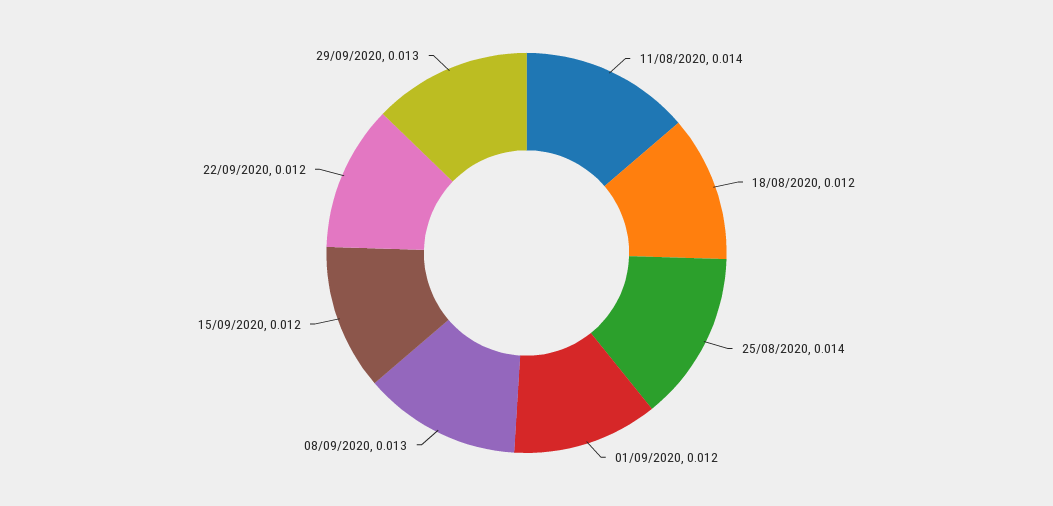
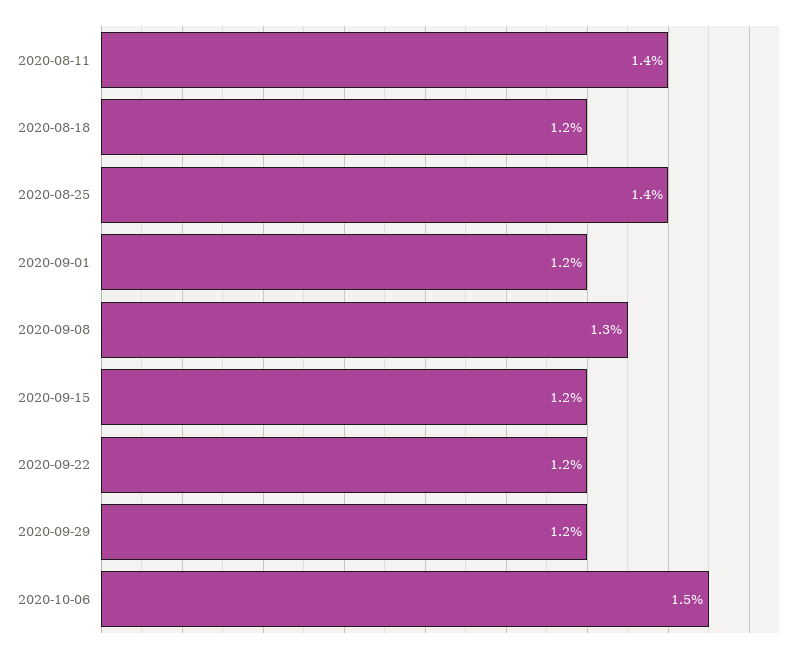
29/09/2020: 0.013 -> 0.012
2020-10-06: none -> 0.015

